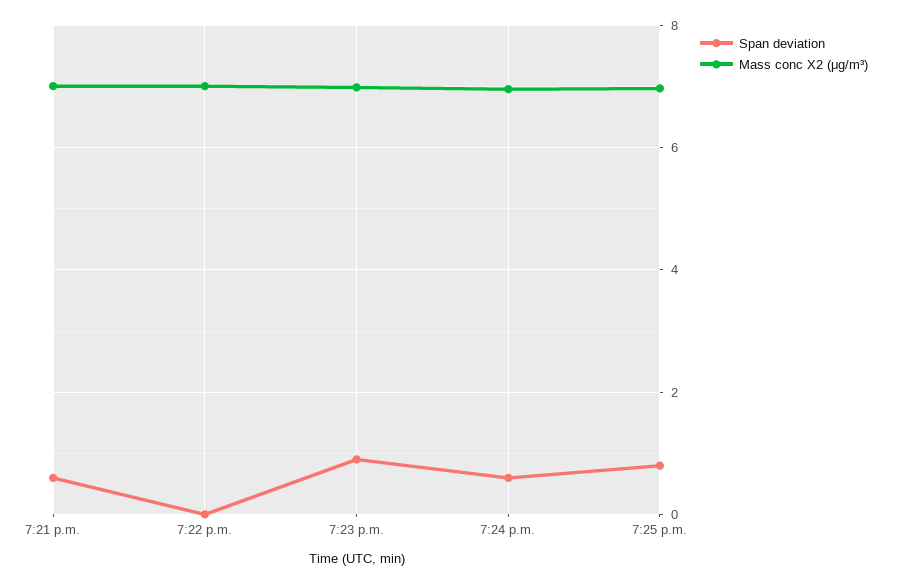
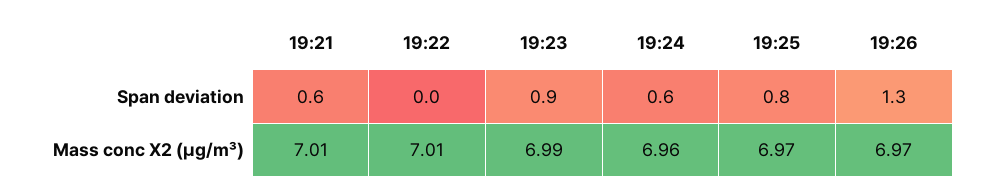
Span deviation, 19:26: none -> 1.3
Mass conc X2 (μg/m³), 19:26: none -> 6.97

